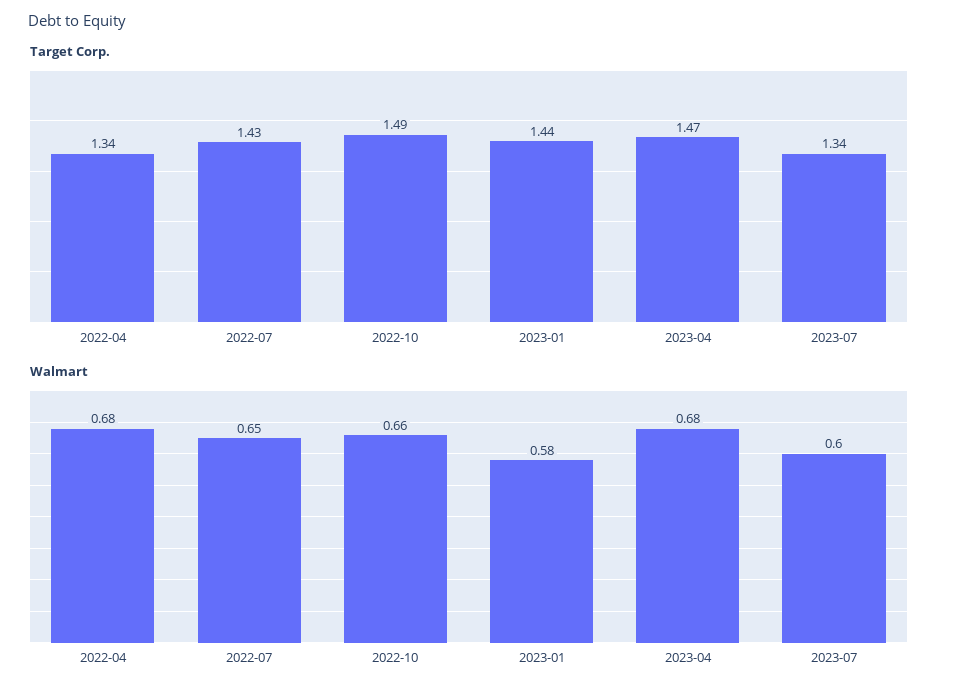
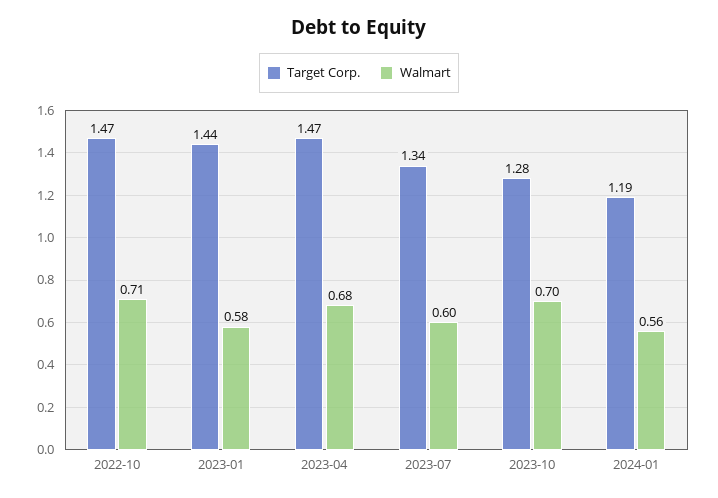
Target Corp., 2022-04: 1.34 -> none
Target Corp., 2022-07: 1.43 -> none
Target Corp., 2022-10: 1.49 -> 1.47
Walmart, 2022-04: 0.68 -> none
Walmart, 2022-07: 0.65 -> none
Walmart, 2022-10: 0.66 -> 0.71
Target Corp., 2023-10: none -> 1.28
Walmart, 2023-10: none -> 0.7
Target Corp., 2024-01: none -> 1.19
Walmart, 2024-01: none -> 0.56

